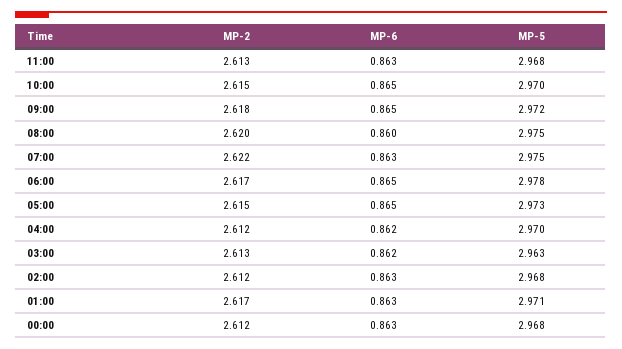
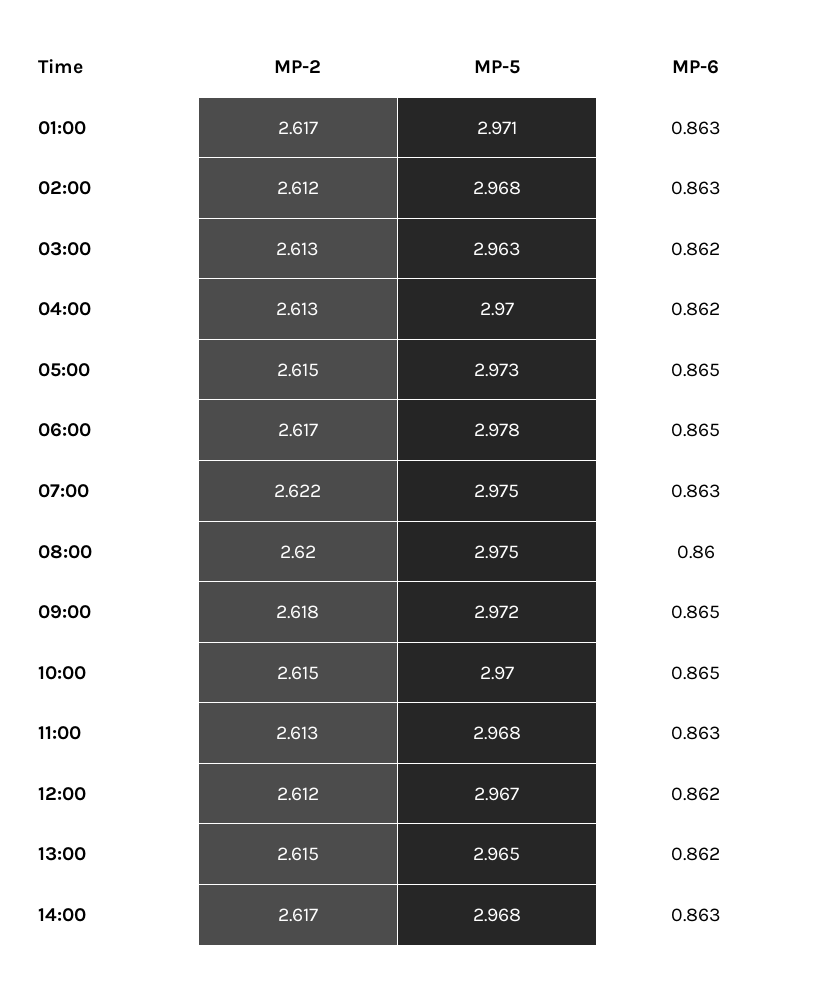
MP-2, 04:00: 2.612 -> 2.613
MP-2, 00:00: 2.612 -> none
MP-6, 00:00: 0.863 -> none
MP-5, 00:00: 2.968 -> none
MP-2, 12:00: none -> 2.612
MP-5, 12:00: none -> 2.967
MP-6, 12:00: none -> 0.862
MP-2, 13:00: none -> 2.615
MP-5, 13:00: none -> 2.965
MP-6, 13:00: none -> 0.862
MP-2, 14:00: none -> 2.617
MP-5, 14:00: none -> 2.968
MP-6, 14:00: none -> 0.863

